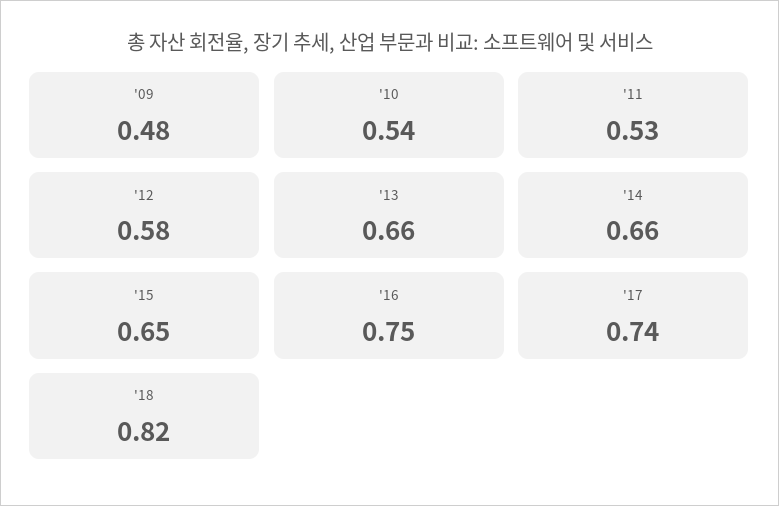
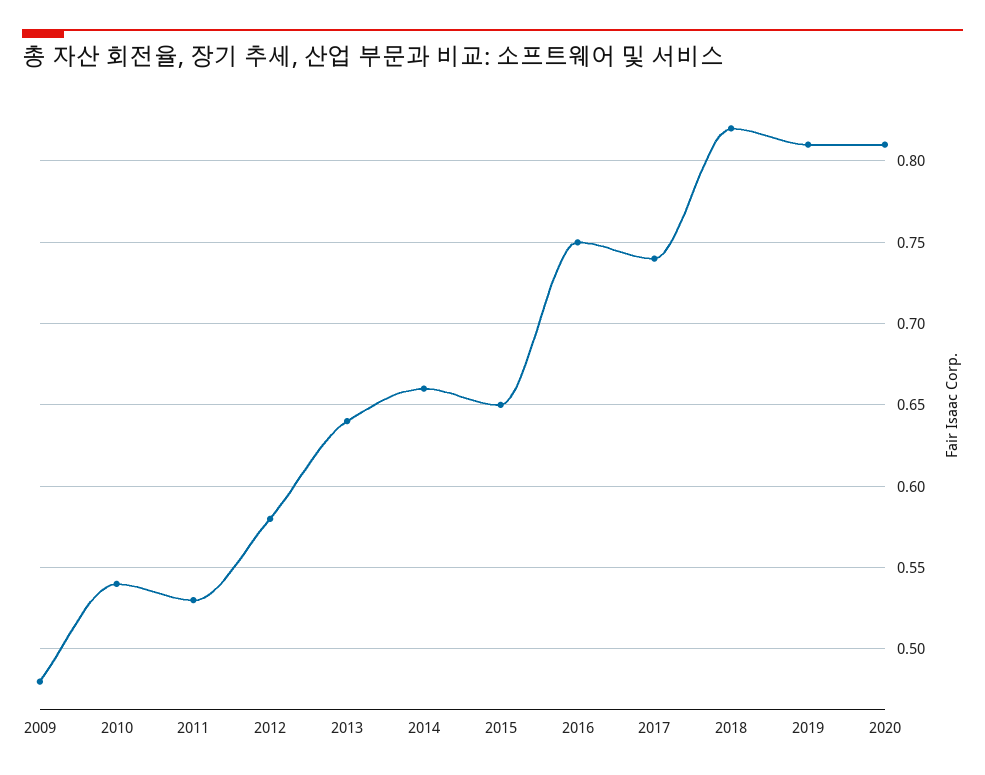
'13: 0.66 -> 0.64
2019: none -> 0.81
2020: none -> 0.81

